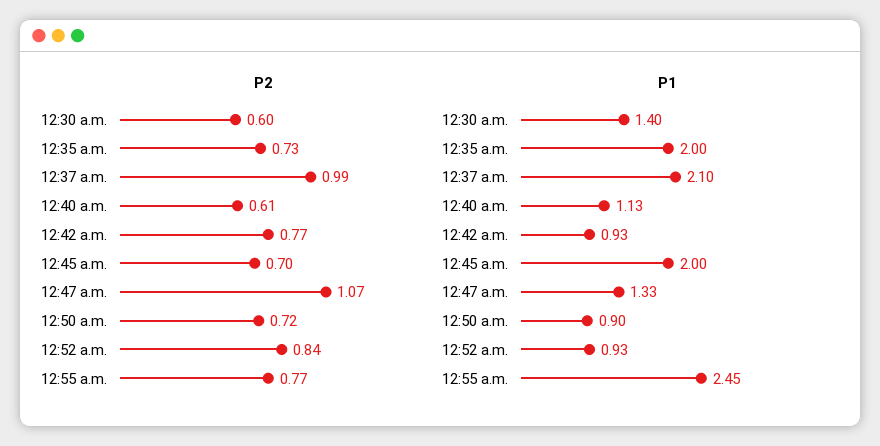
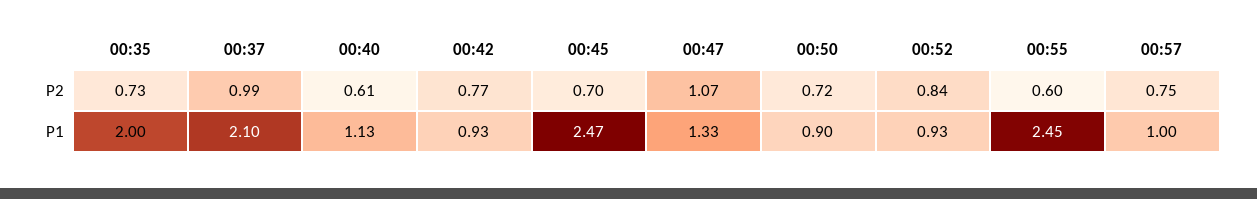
P2, 12:30 a.m.: 0.6 -> none
P2, 12:55 a.m.: 0.77 -> 0.6
P1, 12:30 a.m.: 1.4 -> none
P1, 12:45 a.m.: 2 -> 2.47
P2, 00:57: none -> 0.75
P1, 00:57: none -> 1

